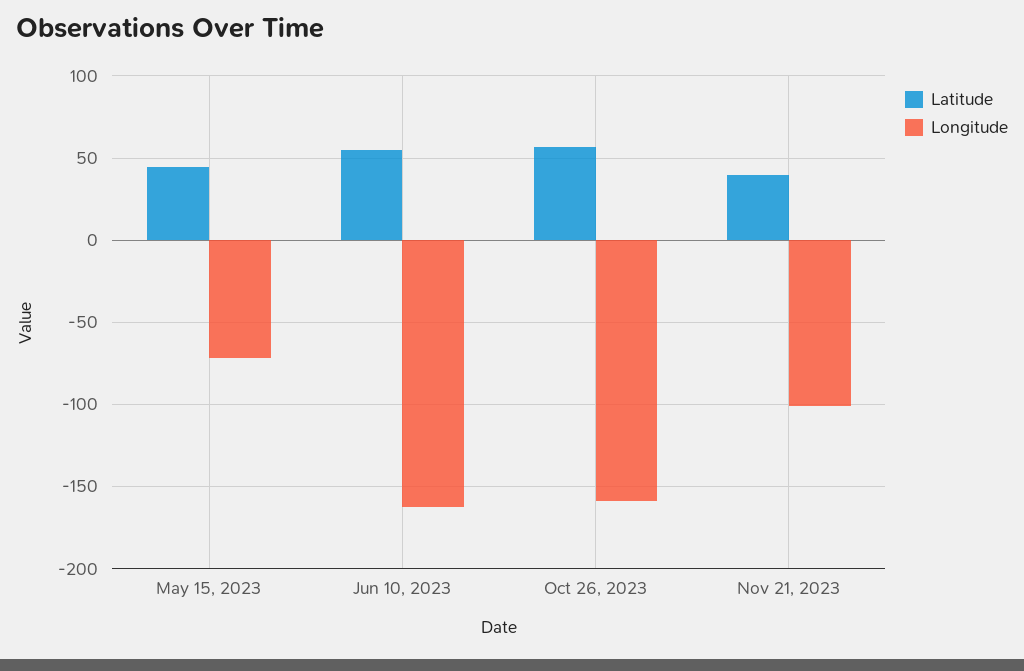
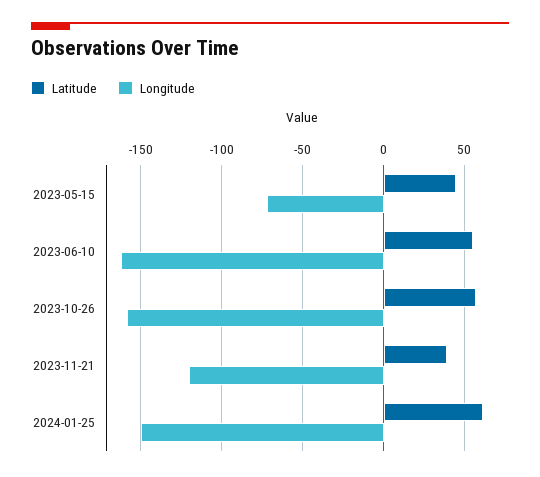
Longitude, Nov 21, 2023: -100 -> -120
Latitude, 2024-01-25: none -> 60
Longitude, 2024-01-25: none -> -150

